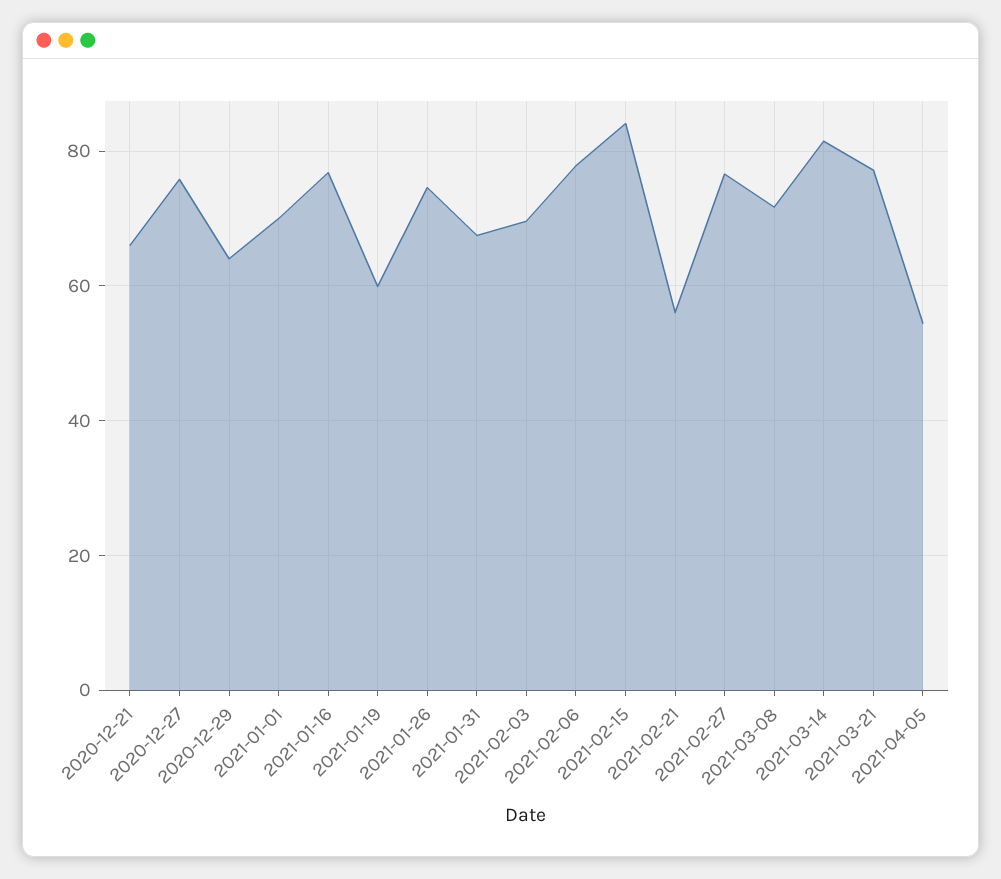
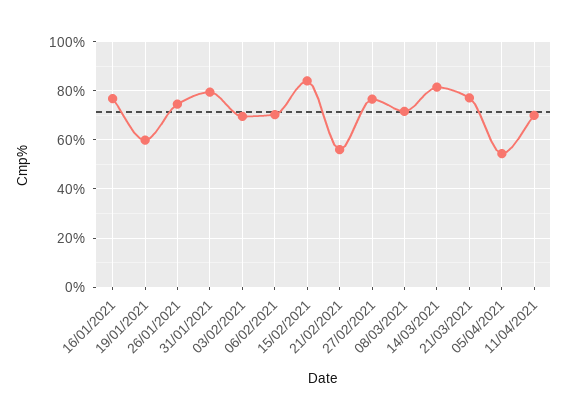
2020-12-21: 66 -> none
2020-12-27: 76 -> none
2020-12-29: 64 -> none
2021-01-01: 70 -> none
2021-01-31: 68 -> 80
2021-02-06: 78 -> 70
11/04/2021: none -> 70

